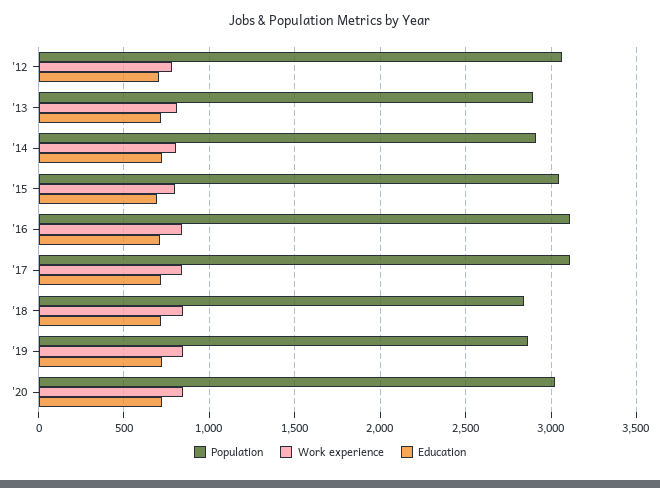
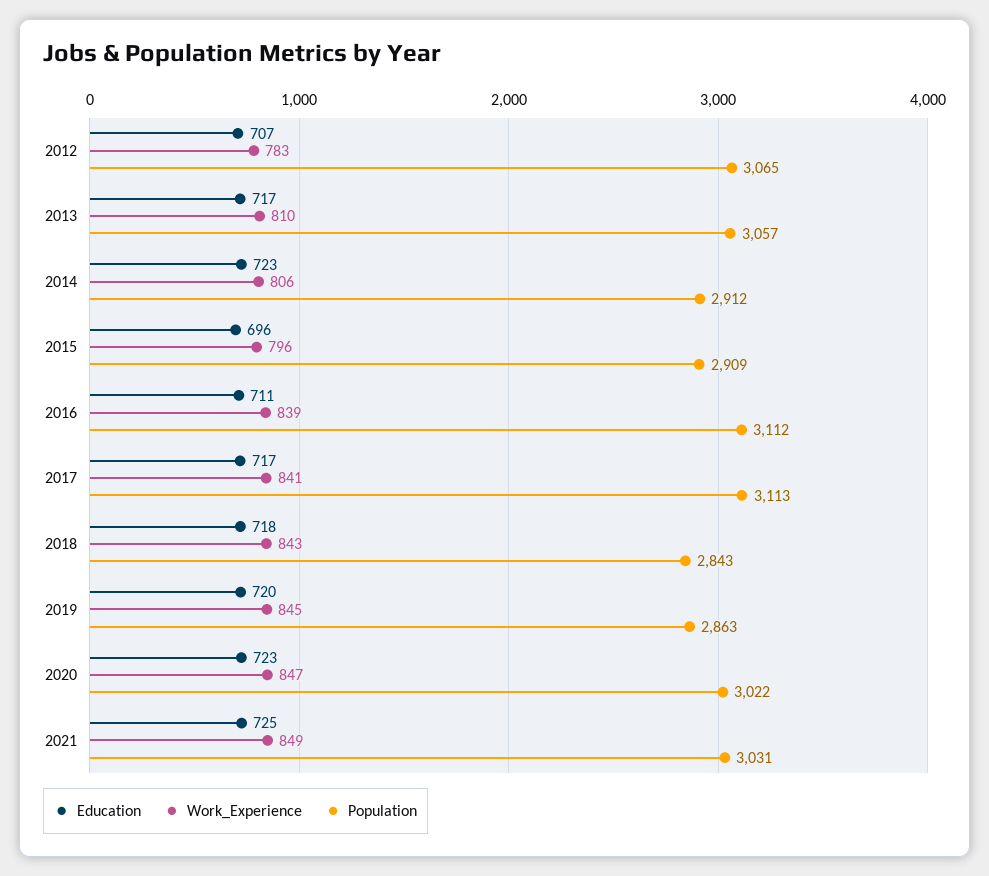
Population, '13: 2900 -> 3057
Population, '15: 3050 -> 2909
Education, 2021: none -> 725
Work experience, 2021: none -> 849
Population, 2021: none -> 3031

